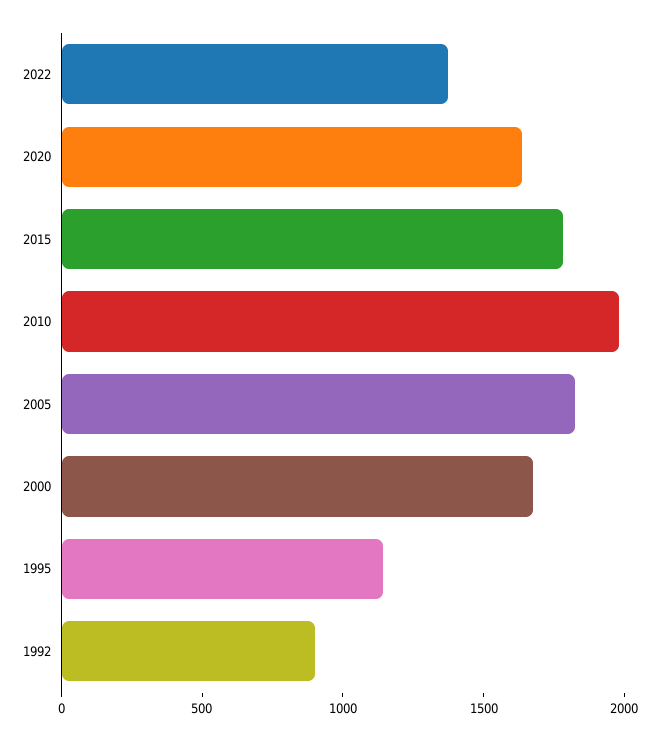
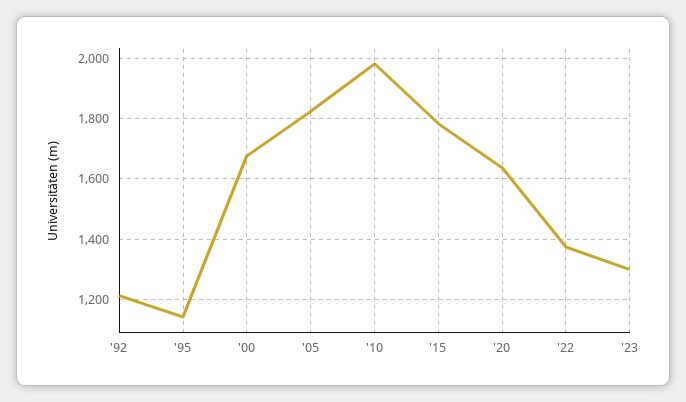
1992: 900 -> 1220
'23: none -> 1300

